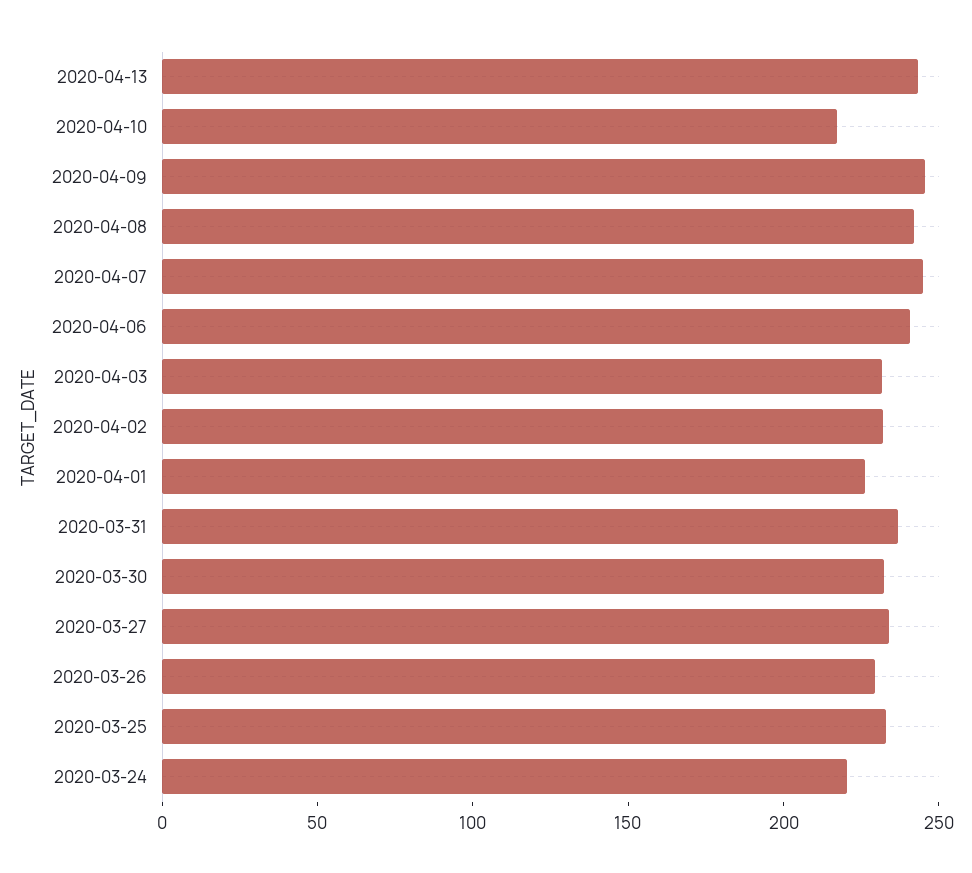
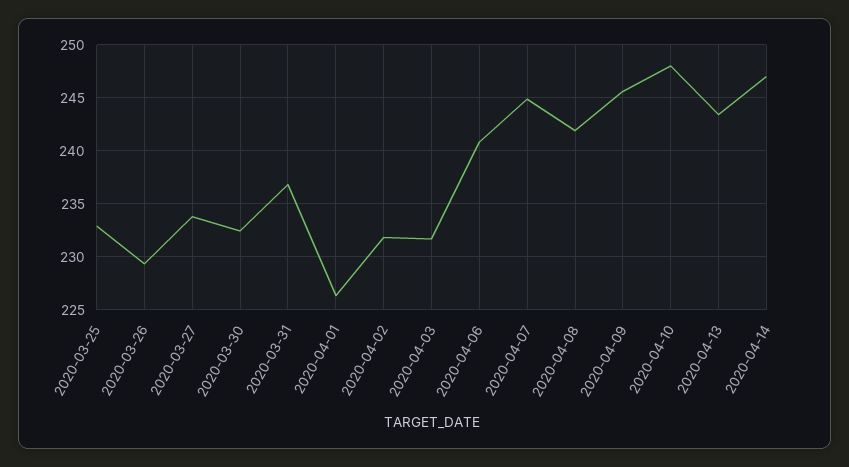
2020-04-10: 220 -> 248
2020-03-24: 220 -> none
2020-04-14: none -> 247

